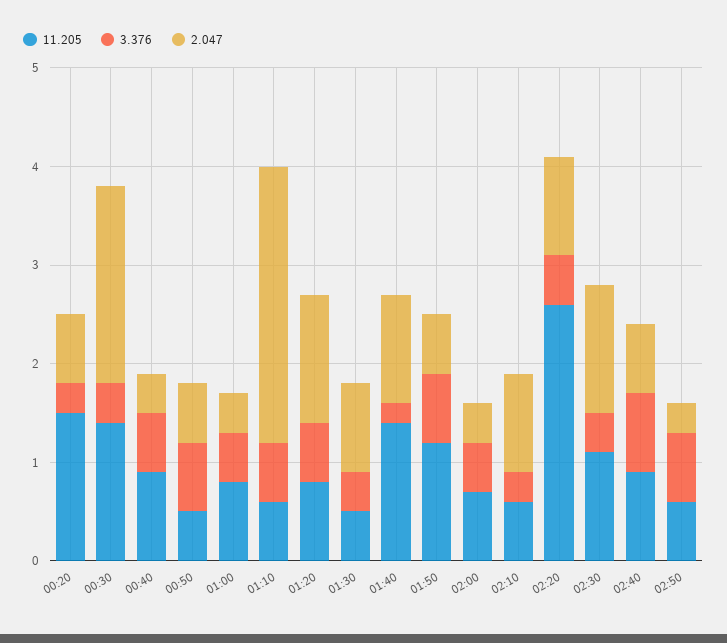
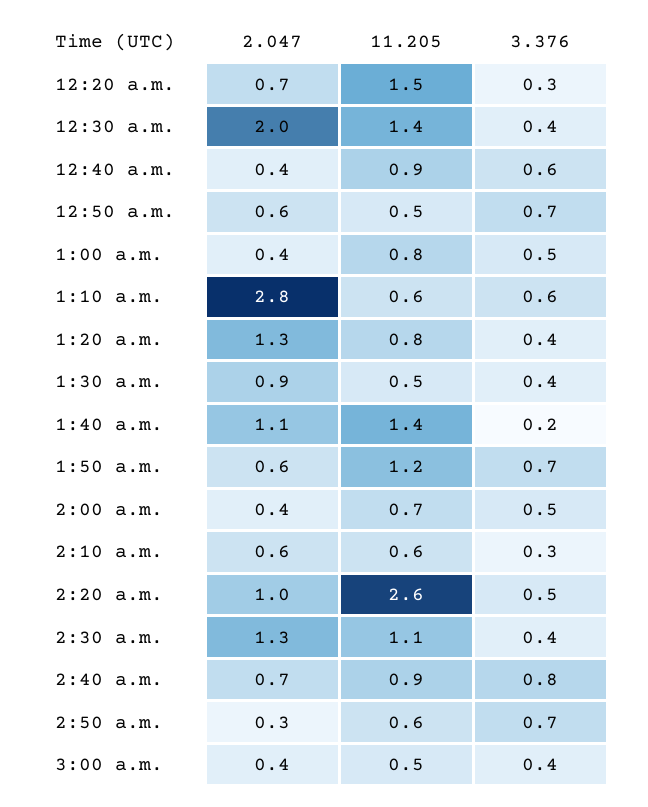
3.376, 01:20: 0.6 -> 0.4
2.047, 02:10: 1 -> 0.6
2.047, 3:00 a.m.: none -> 0.4
11.205, 3:00 a.m.: none -> 0.5
3.376, 3:00 a.m.: none -> 0.4

